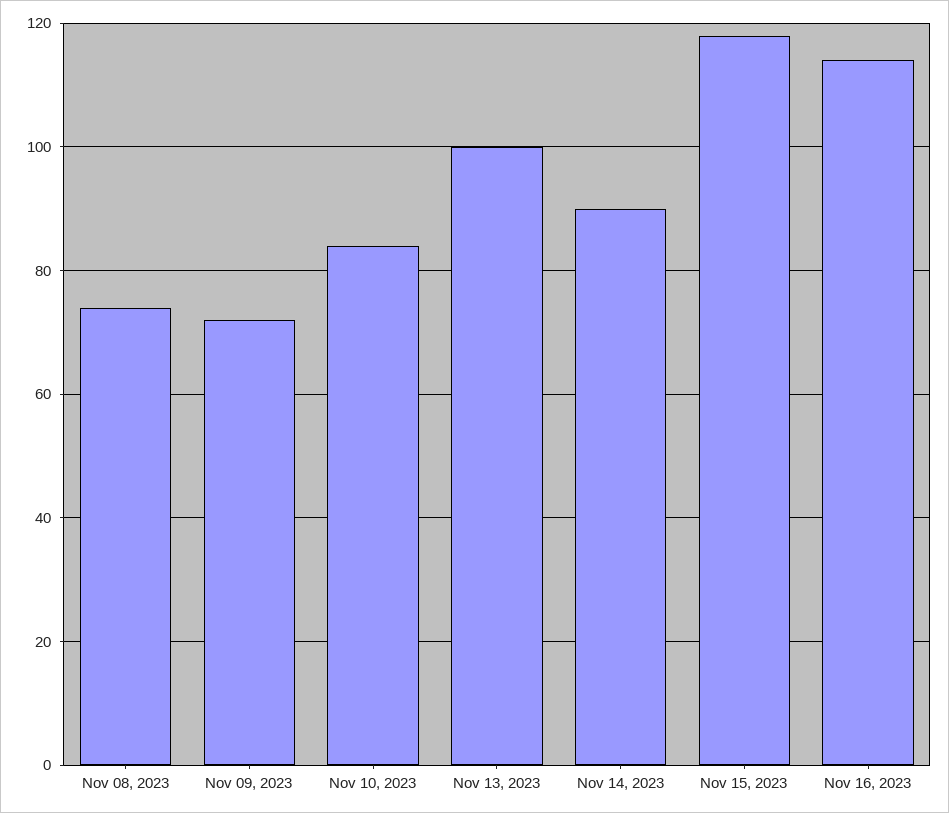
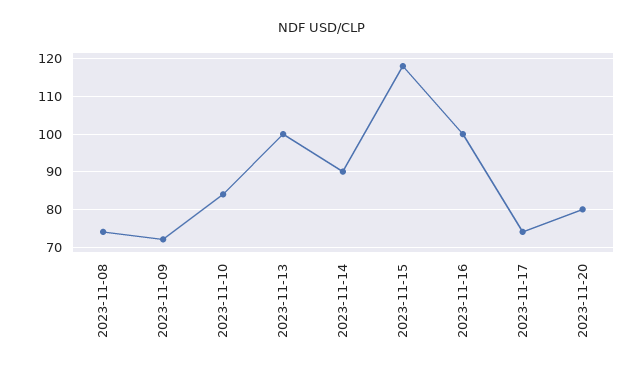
Nov 16, 2023: 115 -> 100
2023-11-17: none -> 75
2023-11-20: none -> 80

